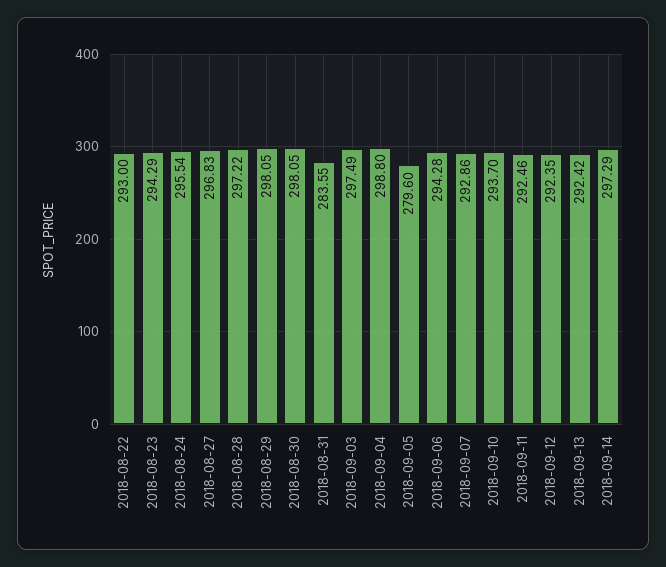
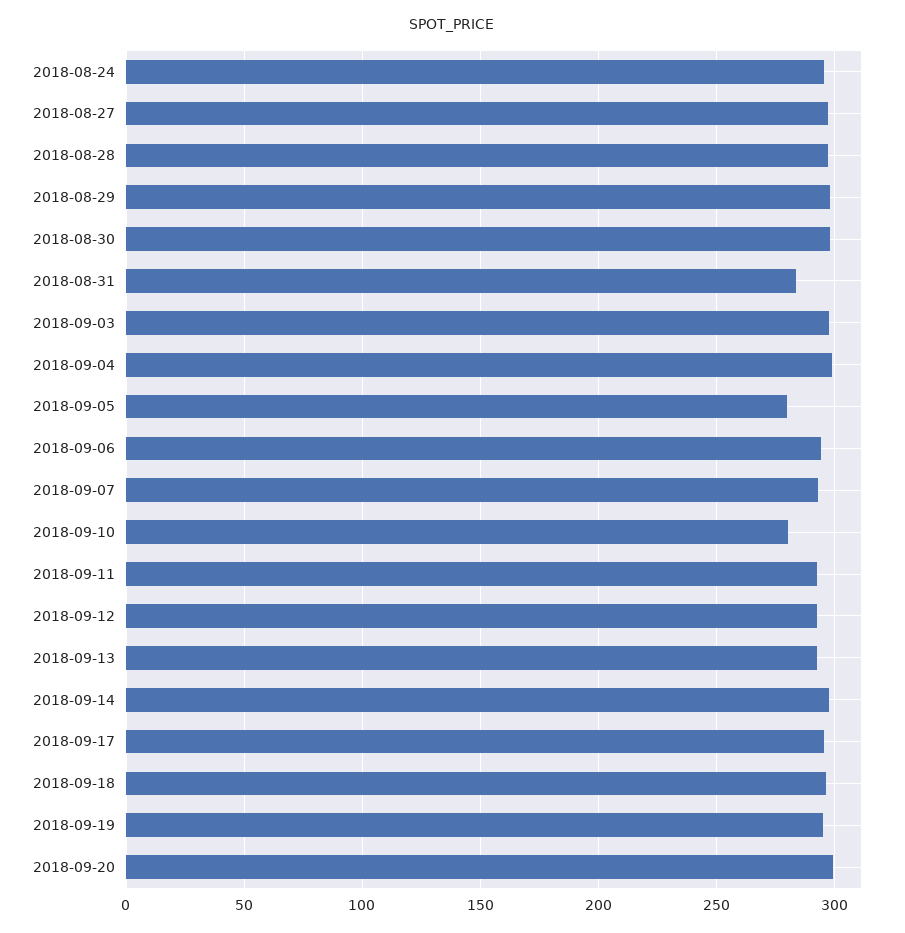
2018-08-22: 293 -> none
2018-08-23: 294.29 -> none
2018-09-10: 293.7 -> 280
2018-09-17: none -> 295
2018-09-18: none -> 295
2018-09-19: none -> 295
2018-09-20: none -> 300

